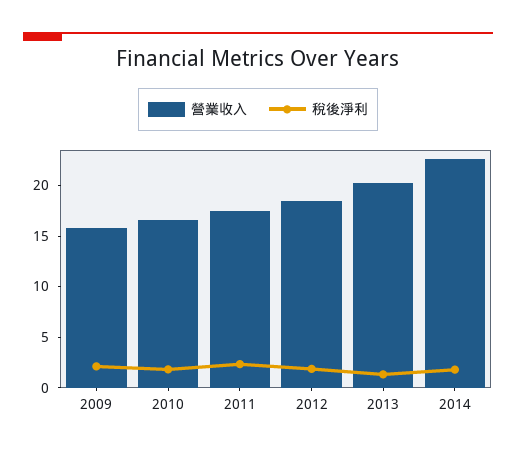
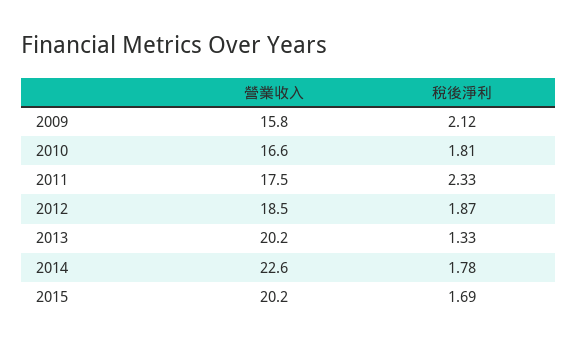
營業收入, 2015: none -> 20.2
稅後淨利, 2015: none -> 1.69

